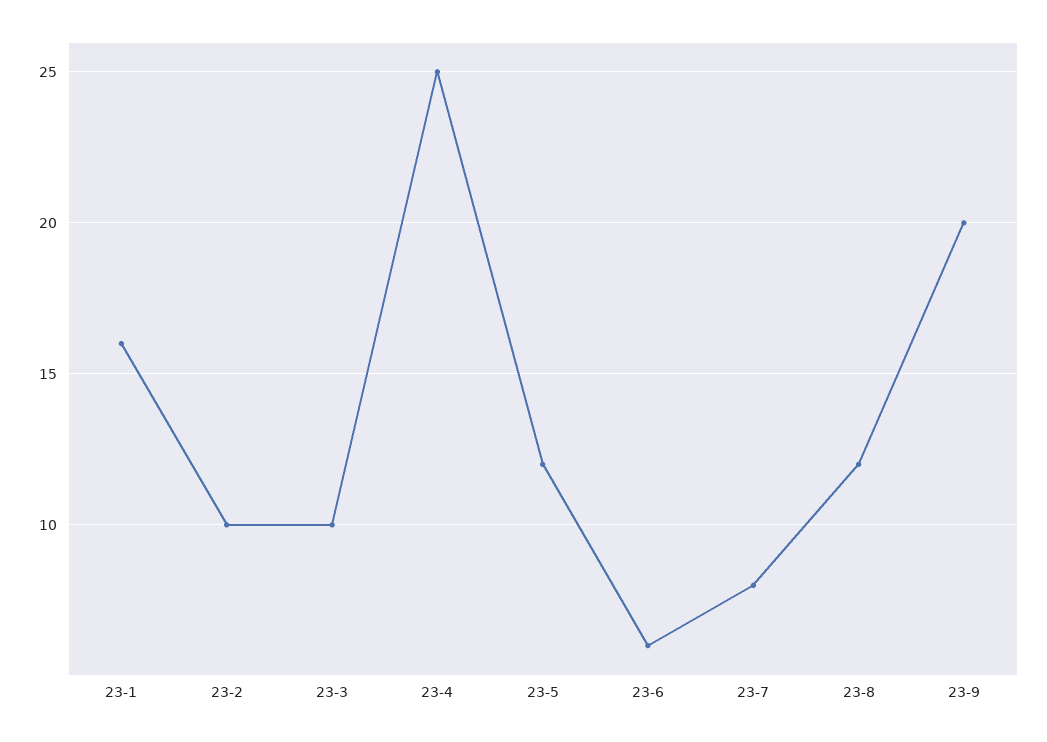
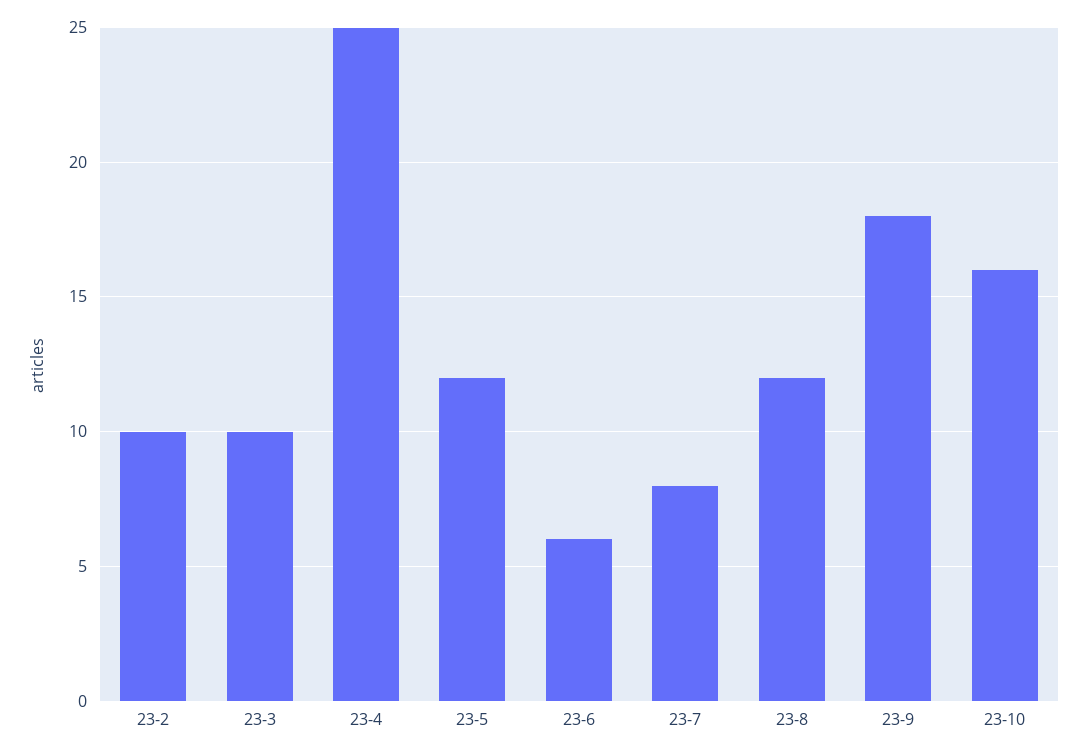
23-1: 16 -> none
23-9: 20 -> 18
23-10: none -> 16

